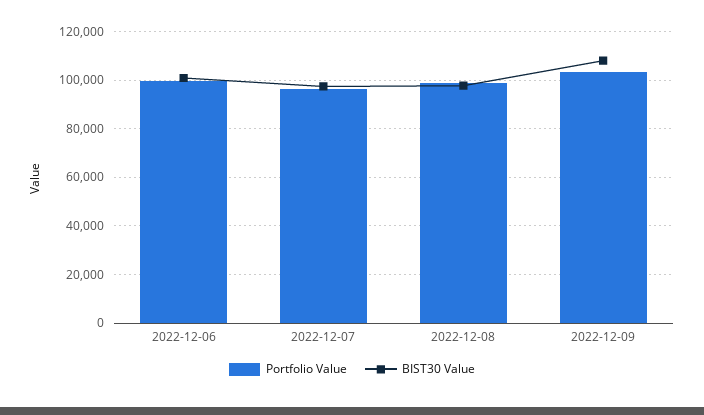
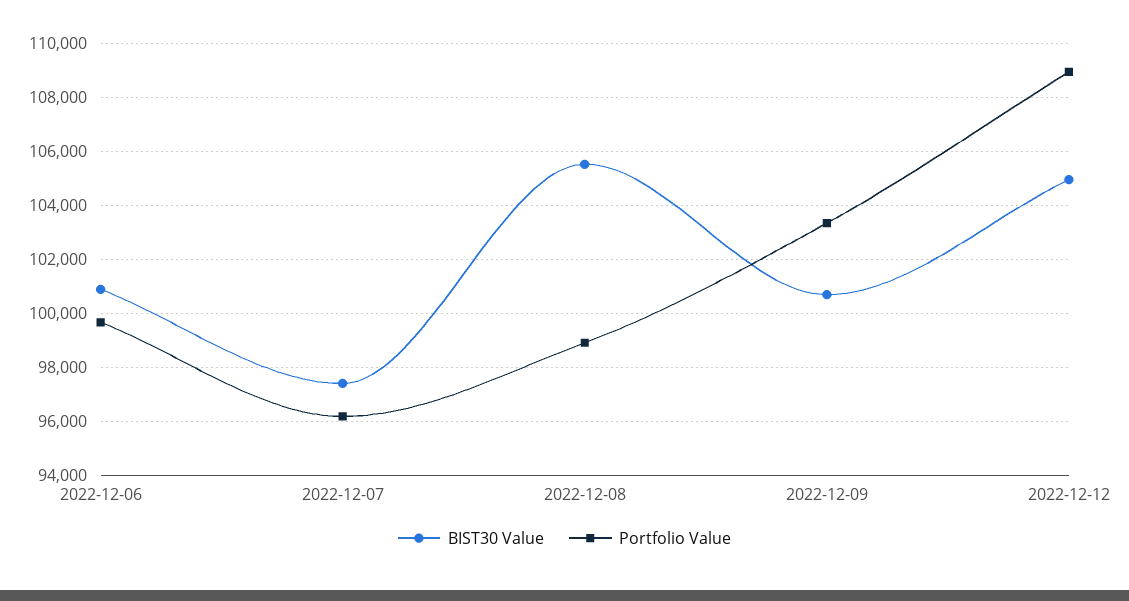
BIST30 Value, 2022-12-08: 97500 -> 105500
BIST30 Value, 2022-12-09: 107500 -> 100750
BIST30 Value, 2022-12-12: none -> 105000
Portfolio Value, 2022-12-12: none -> 109000

